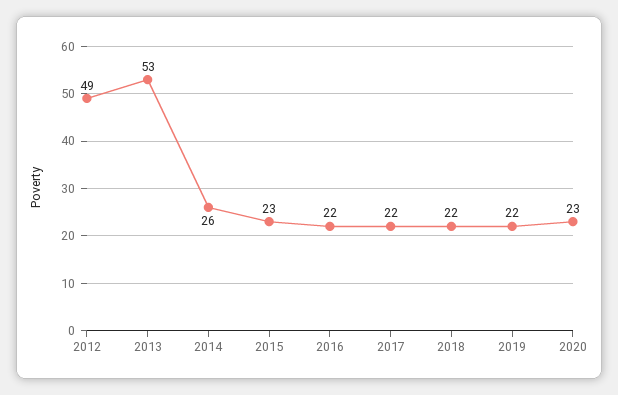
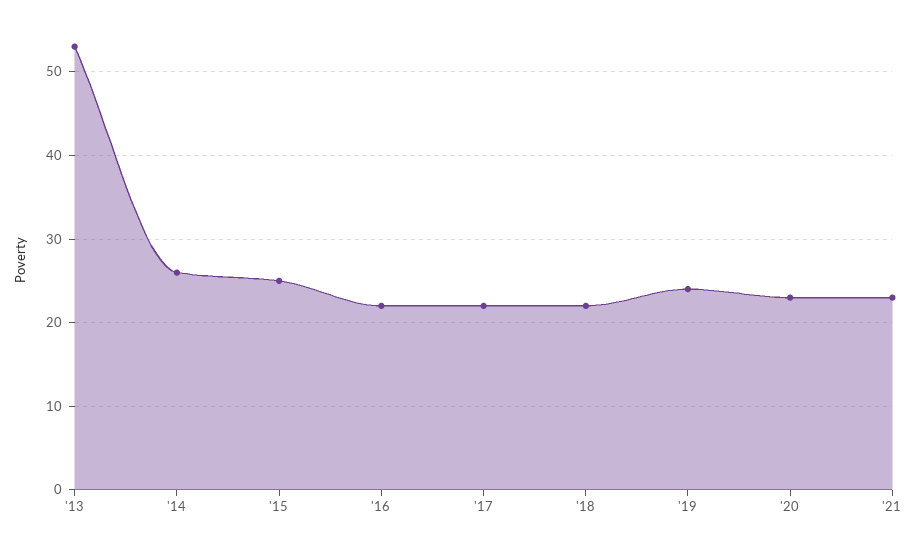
2012: 49 -> none
2015: 23 -> 25
2019: 22 -> 24
'21: none -> 23

